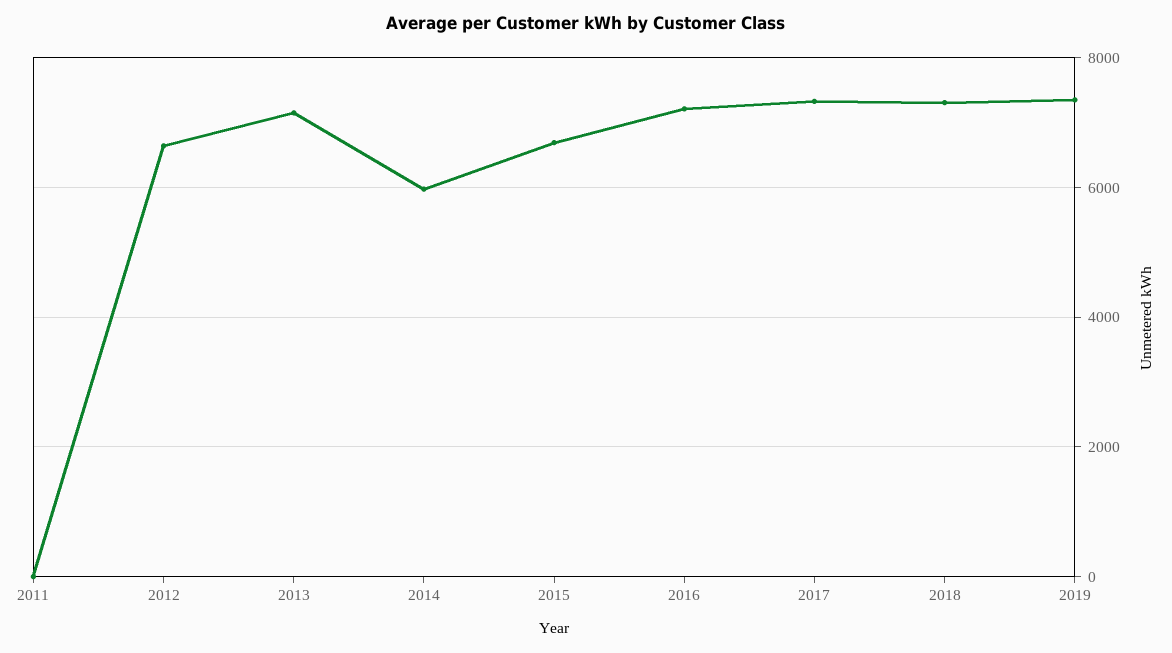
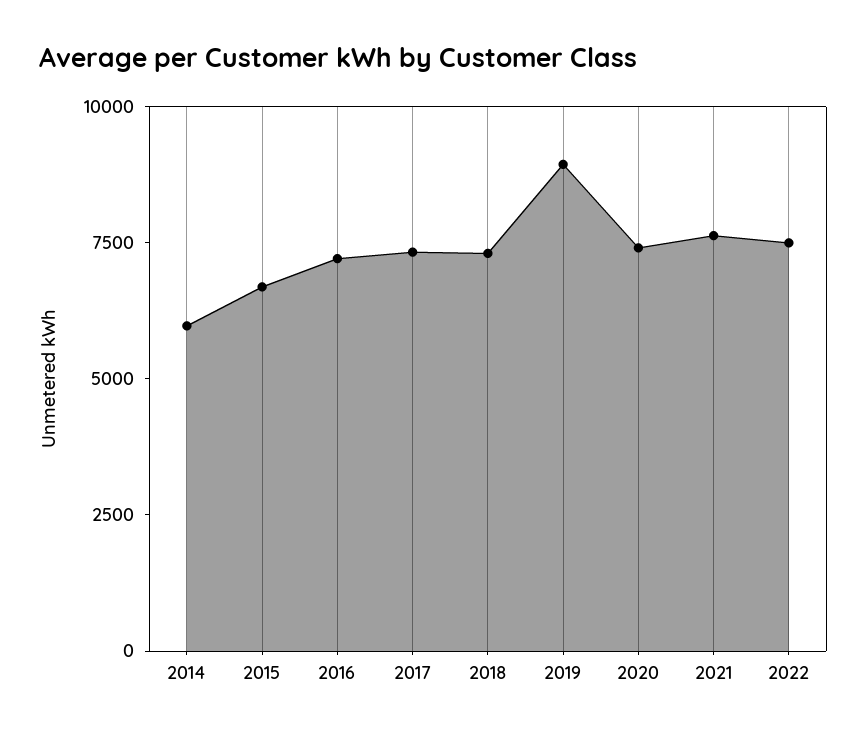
2011: 0 -> none
2012: 6600 -> none
2013: 7200 -> none
2019: 7400 -> 9000
2020: none -> 7500
2021: none -> 7500
2022: none -> 7500

